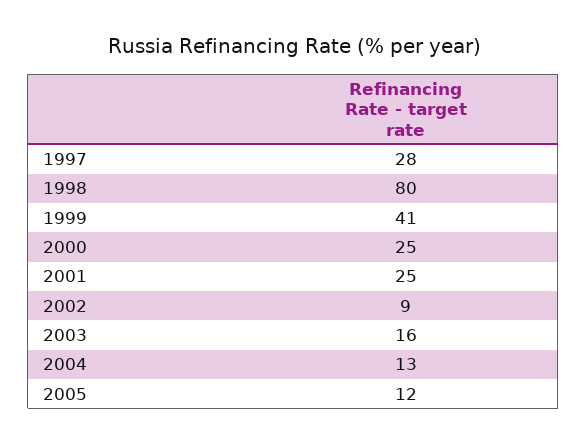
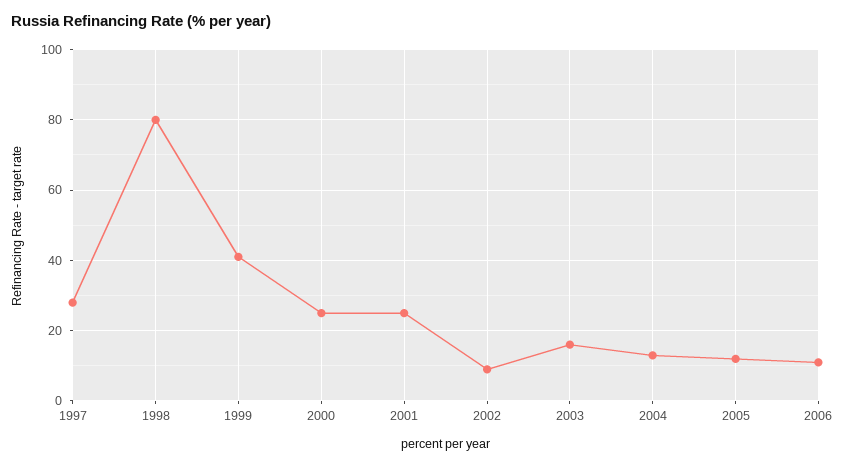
2006: none -> 10

